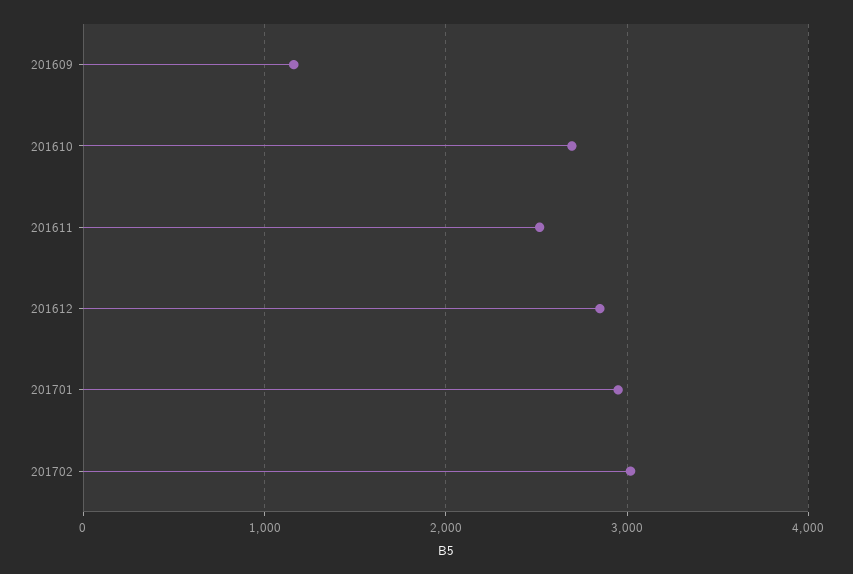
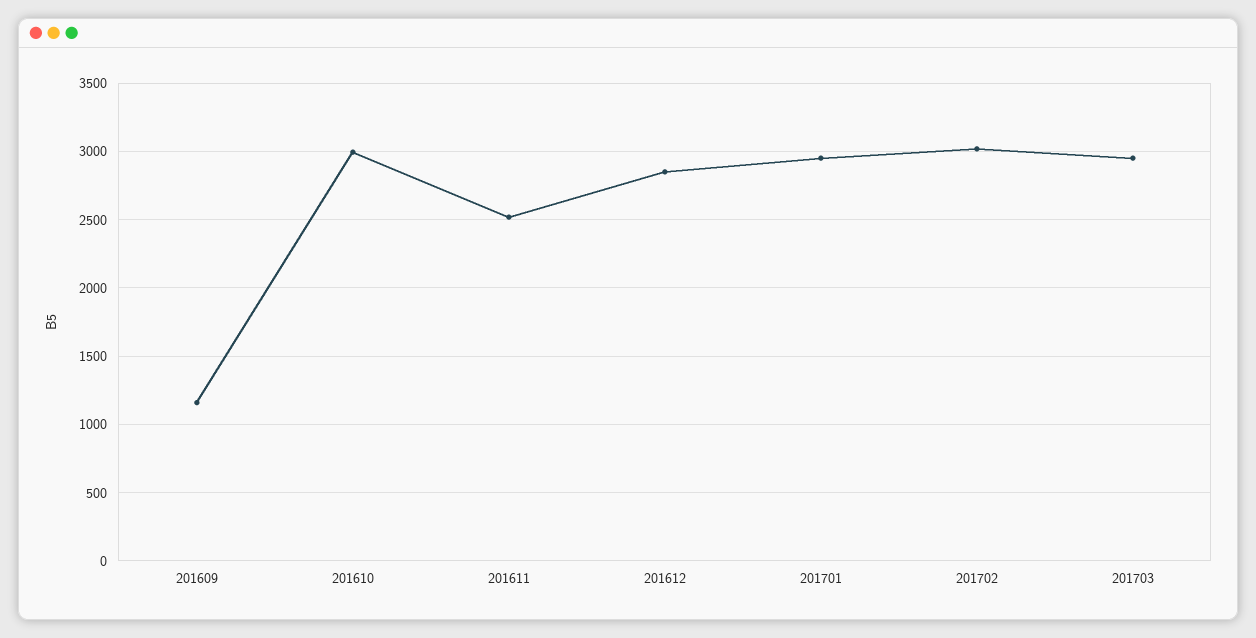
201610: 2700 -> 3000
201703: none -> 2950

